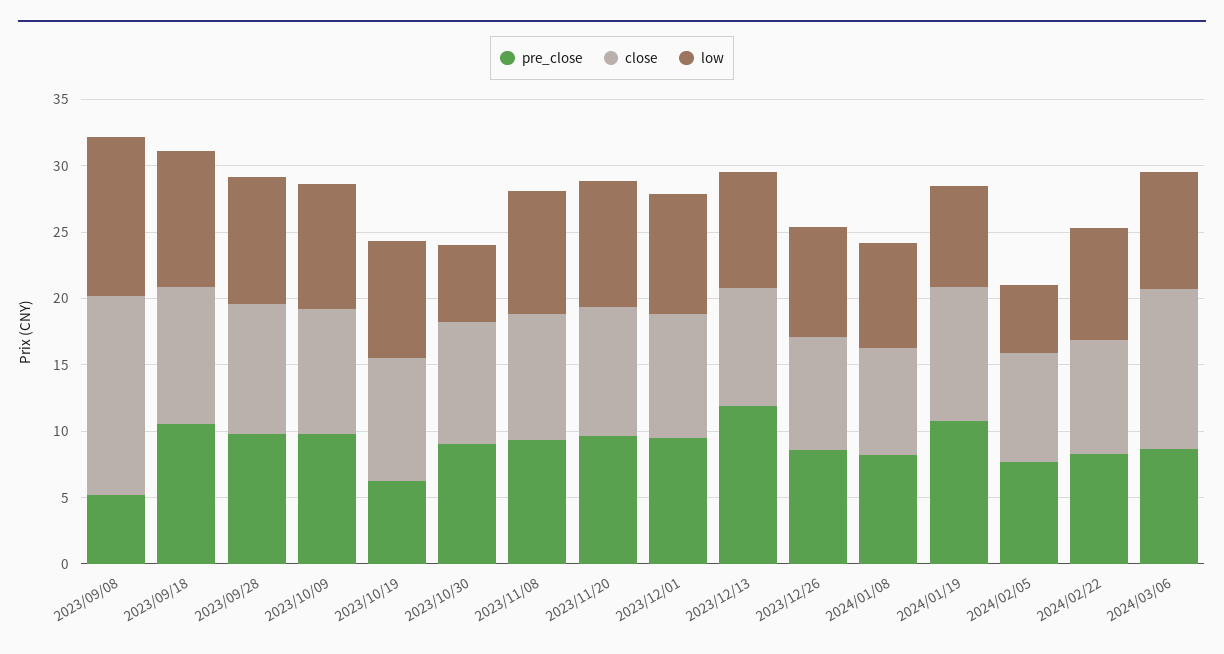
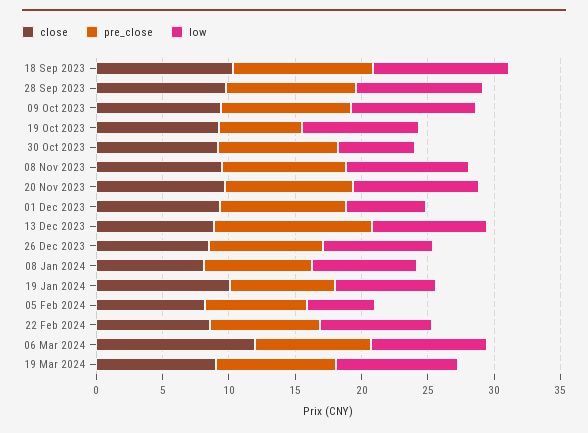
pre_close, 2023/09/08: 5 -> none
close, 2023/09/08: 15 -> none
low, 2023/09/08: 12 -> none
low, 2023/12/01: 9 -> 6
pre_close, 2024/01/19: 11 -> 8
close, 19 Mar 2024: none -> 9
pre_close, 19 Mar 2024: none -> 9
low, 19 Mar 2024: none -> 9

